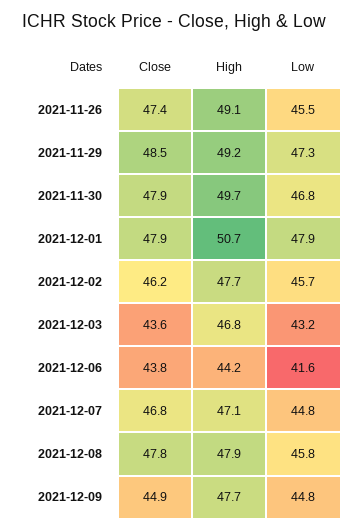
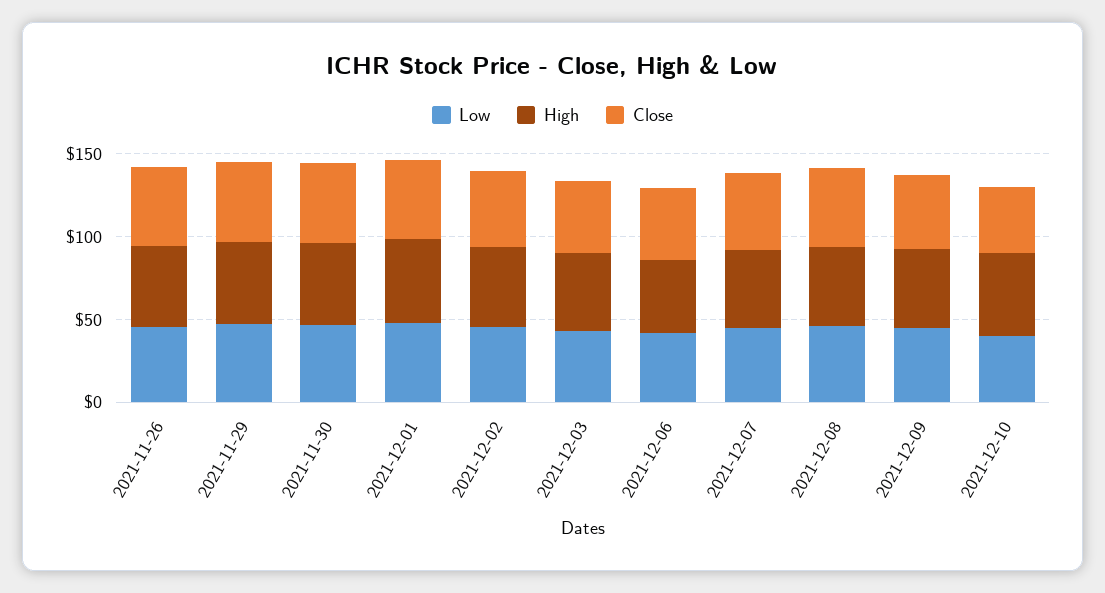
Low, 2021-12-10: none -> 40
High, 2021-12-10: none -> 50
Close, 2021-12-10: none -> 40

